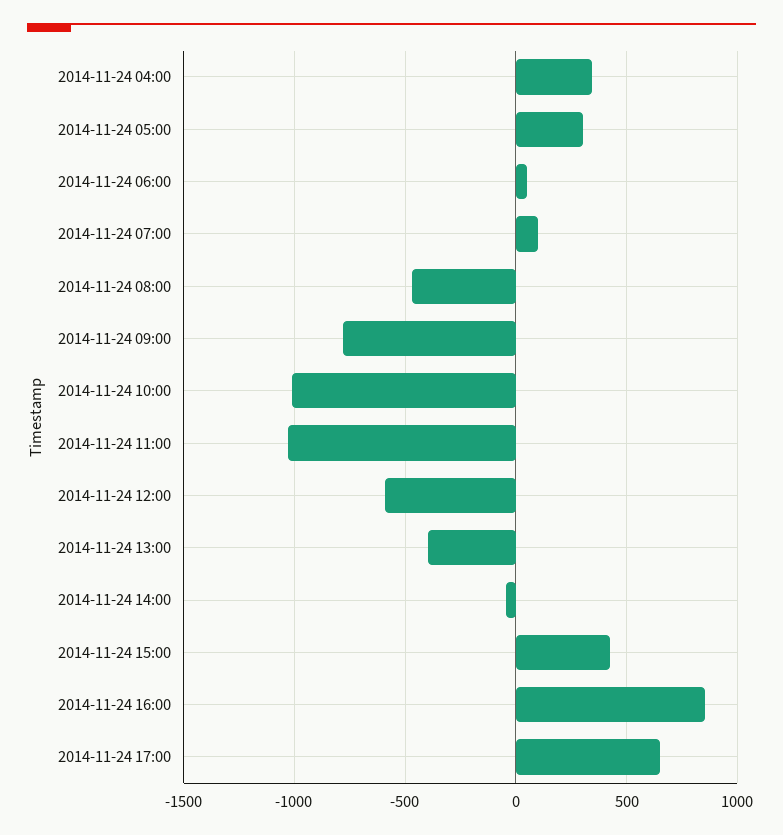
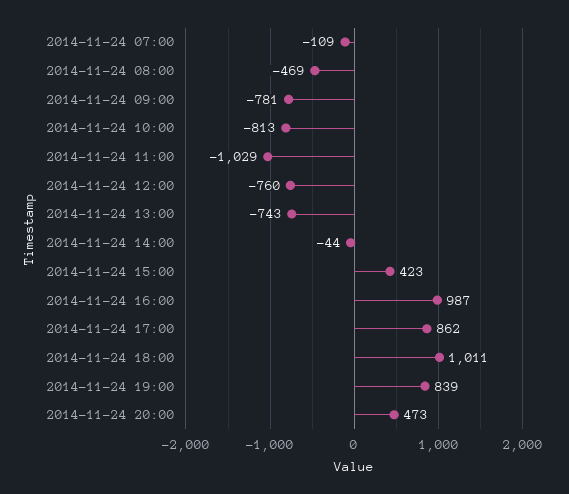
2014-11-24 04:00: 350 -> none
2014-11-24 05:00: 300 -> none
2014-11-24 06:00: 50 -> none
2014-11-24 07:00: 100 -> -109
2014-11-24 10:00: -1000 -> -813
2014-11-24 12:00: -600 -> -760
2014-11-24 13:00: -400 -> -743
2014-11-24 16:00: 850 -> 987
2014-11-24 17:00: 650 -> 862
2014-11-24 18:00: none -> 1011
2014-11-24 19:00: none -> 839
2014-11-24 20:00: none -> 473

